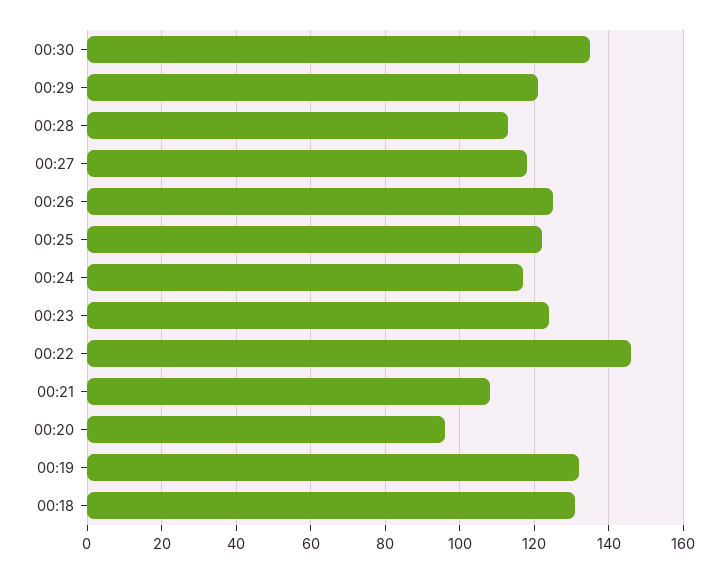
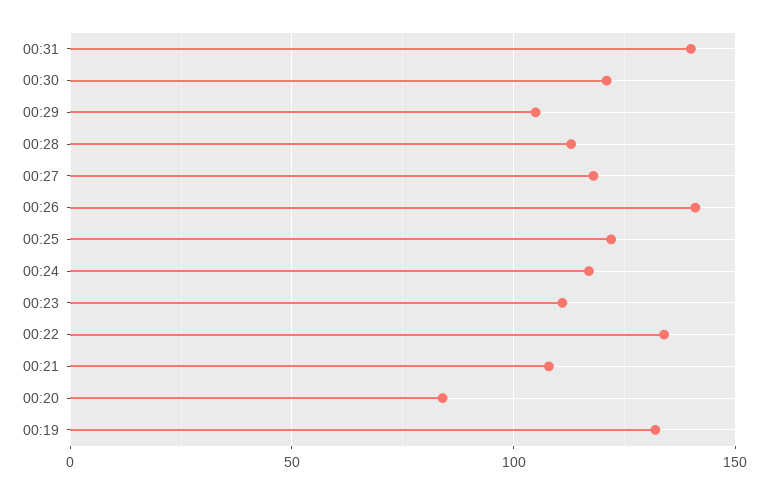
00:30: 135 -> 120
00:29: 120 -> 105
00:26: 125 -> 140
00:23: 125 -> 110
00:22: 145 -> 135
00:20: 95 -> 85
00:18: 130 -> none
00:31: none -> 140

